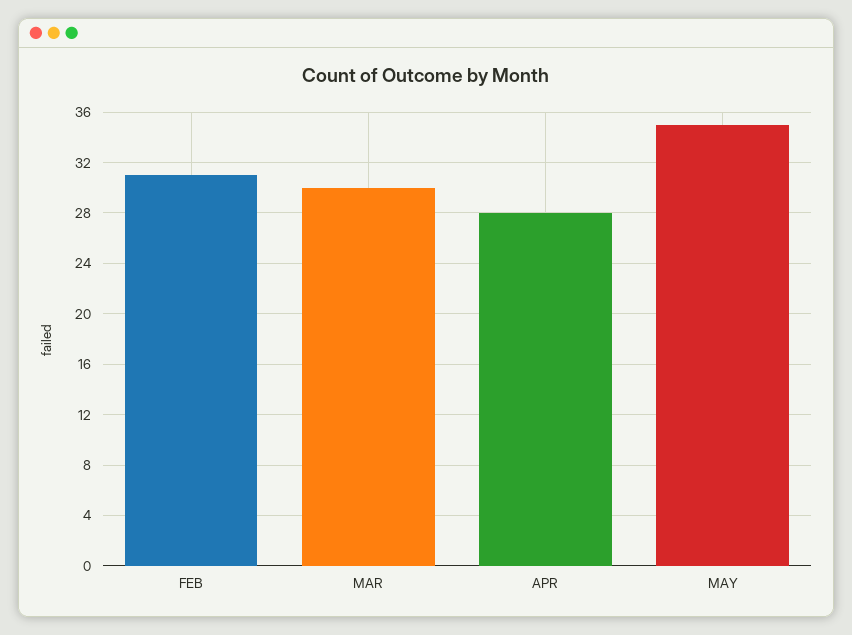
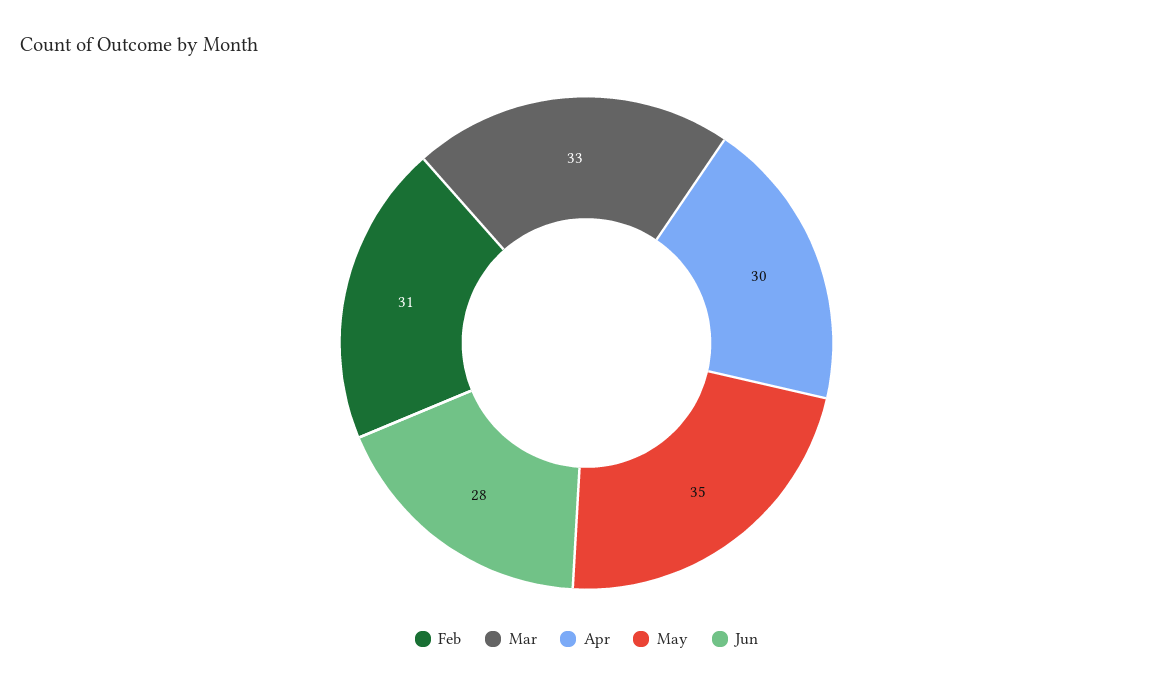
MAR: 30 -> 33
APR: 28 -> 30
Jun: none -> 28

